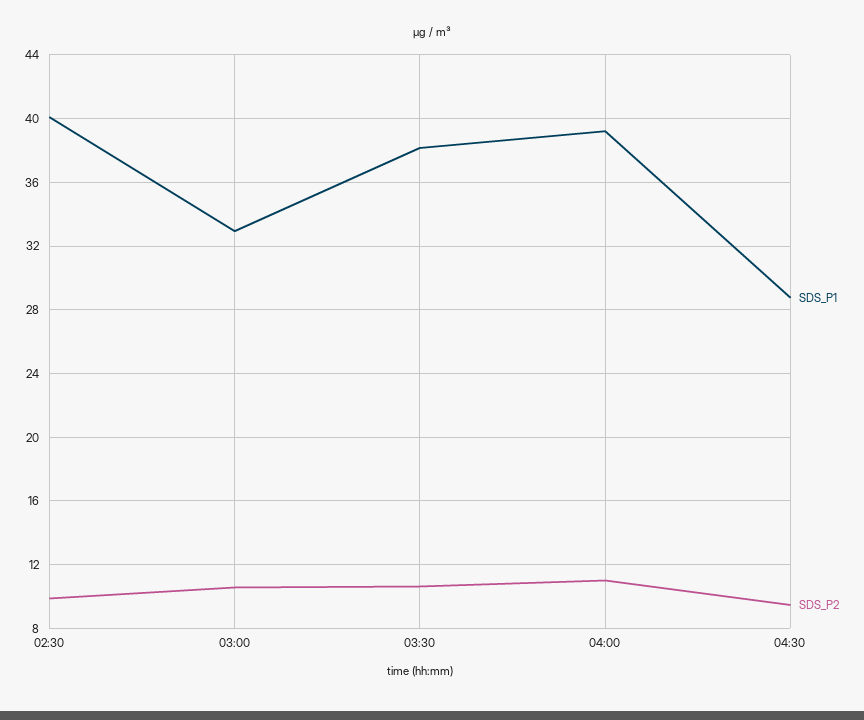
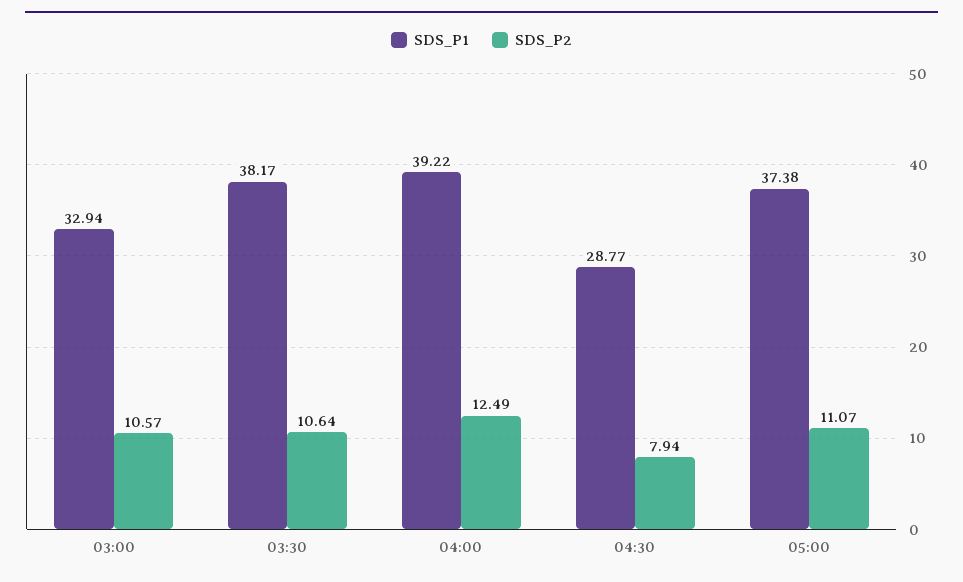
SDS_P1, 02:30: 40 -> none
SDS_P2, 02:30: 10 -> none
SDS_P2, 04:00: 11 -> 12.49
SDS_P2, 04:30: 9.5 -> 7.94
SDS_P1, 05:00: none -> 37.38
SDS_P2, 05:00: none -> 11.07

